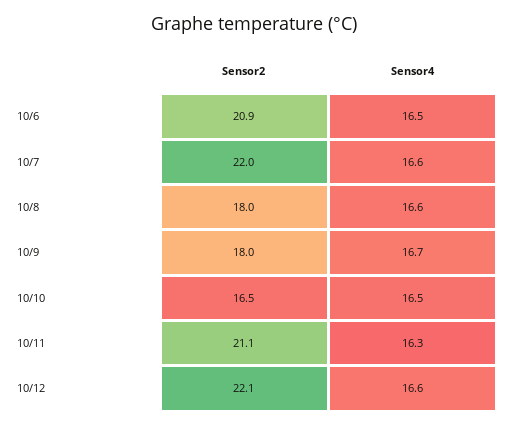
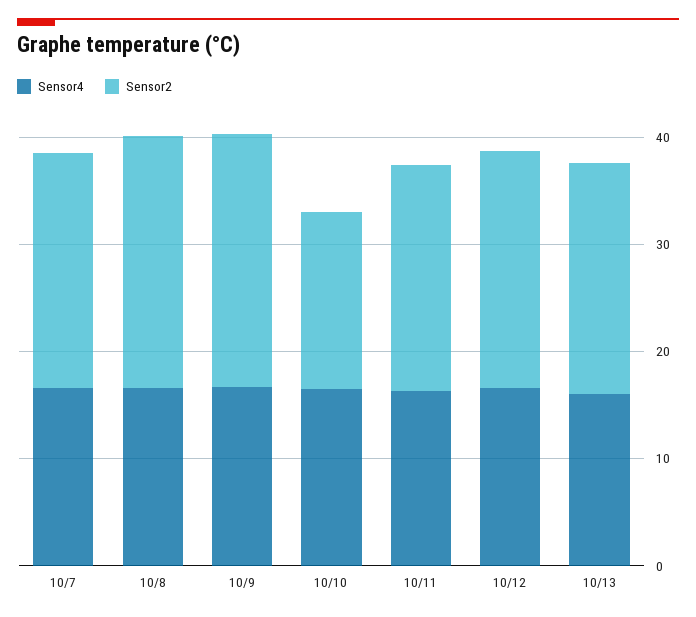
Sensor2, 10/6: 20.9 -> none
Sensor4, 10/6: 16.5 -> none
Sensor2, 10/8: 18 -> 24
Sensor2, 10/9: 18 -> 24
Sensor4, 10/13: none -> 16
Sensor2, 10/13: none -> 22

